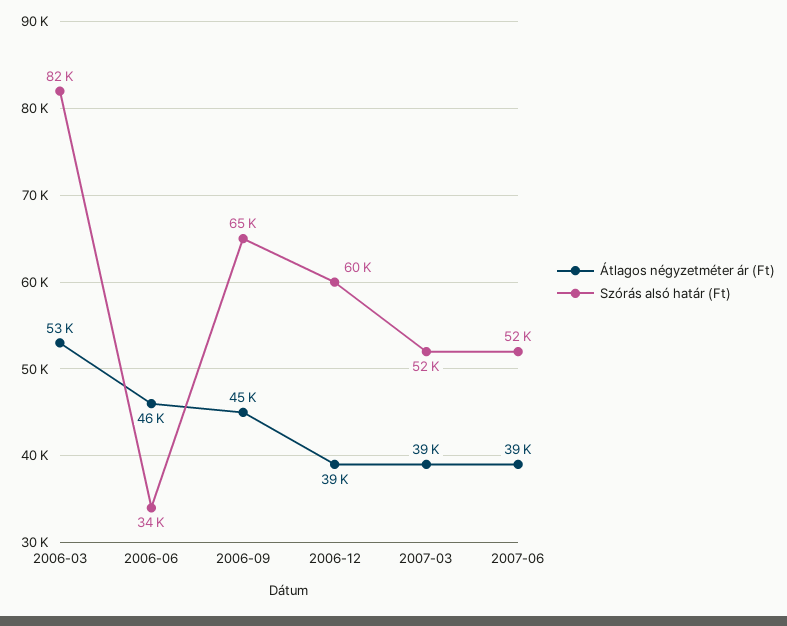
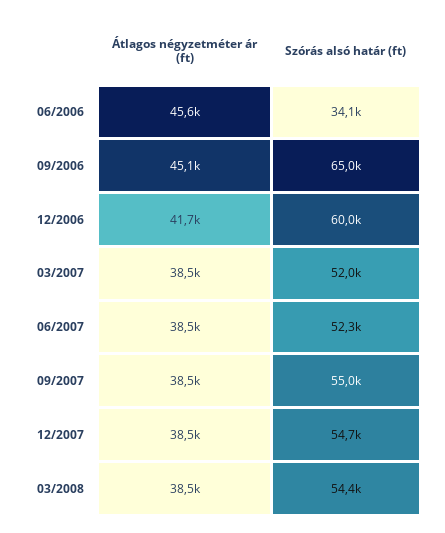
Átlagos négyzetméter ár (Ft), 2006-03: 53000 -> none
Szórás alsó határ (Ft), 2006-03: 82000 -> none
Átlagos négyzetméter ár (Ft), 2006-12: 39000 -> 41700
Átlagos négyzetméter ár (Ft), 09/2007: none -> 38500
Szórás alsó határ (Ft), 09/2007: none -> 55000
Átlagos négyzetméter ár (Ft), 12/2007: none -> 38500
Szórás alsó határ (Ft), 12/2007: none -> 54700
Átlagos négyzetméter ár (Ft), 03/2008: none -> 38500
Szórás alsó határ (Ft), 03/2008: none -> 54400

